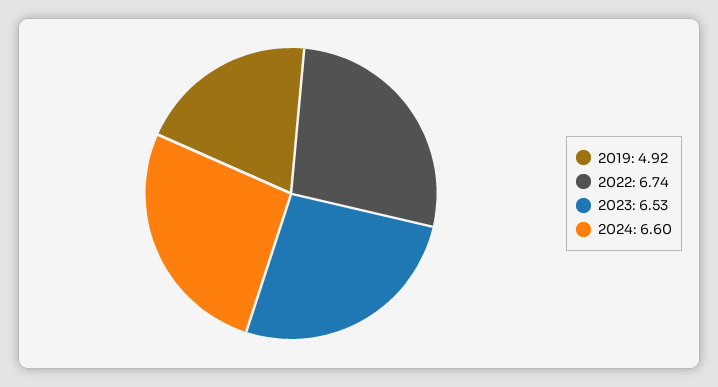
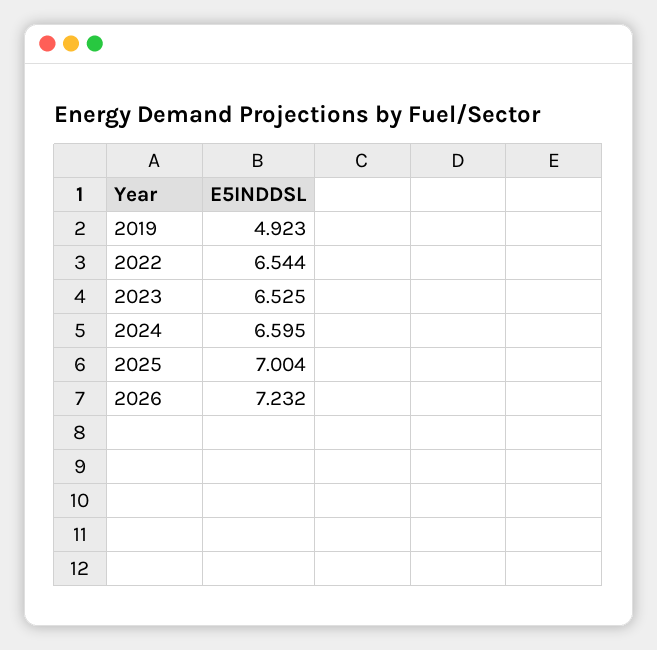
2022: 6.74 -> 6.544
2025: none -> 7.004
2026: none -> 7.232

